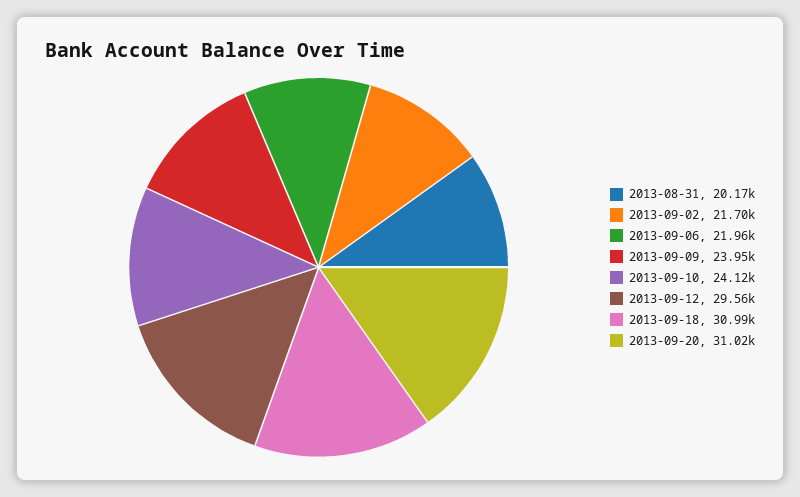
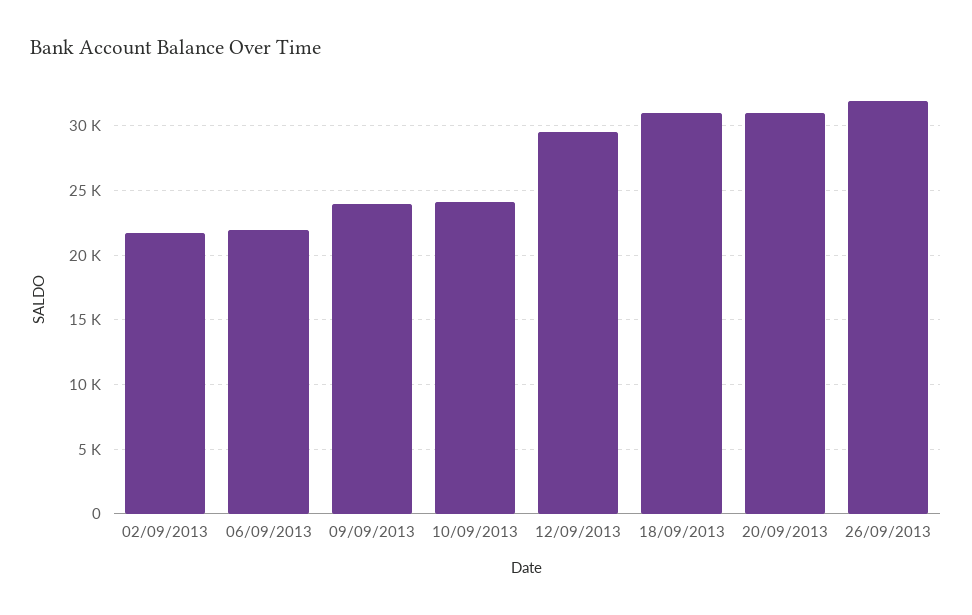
2013-08-31: 20170 -> none
26/09/2013: none -> 32000

